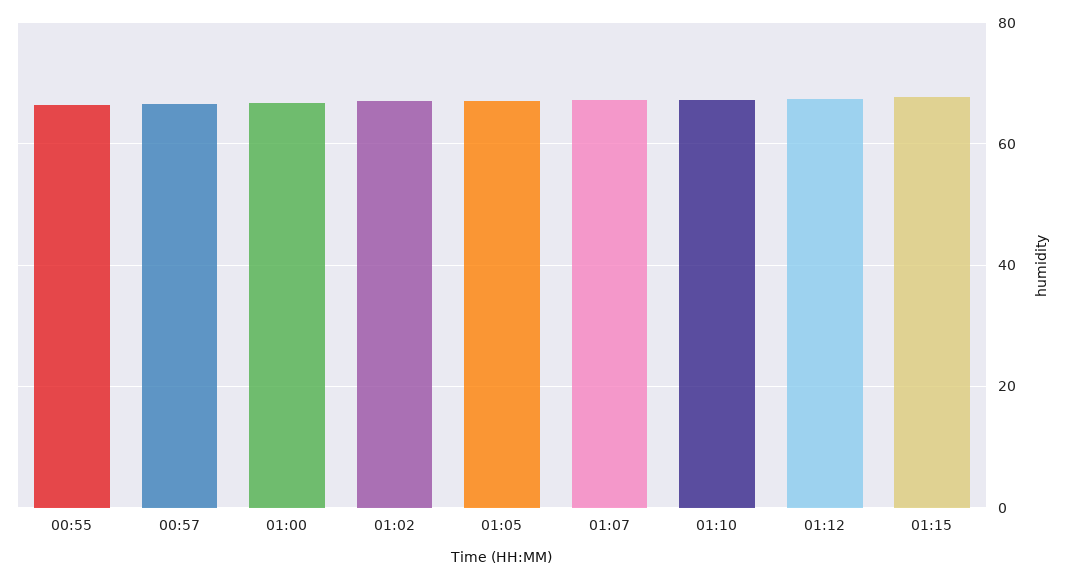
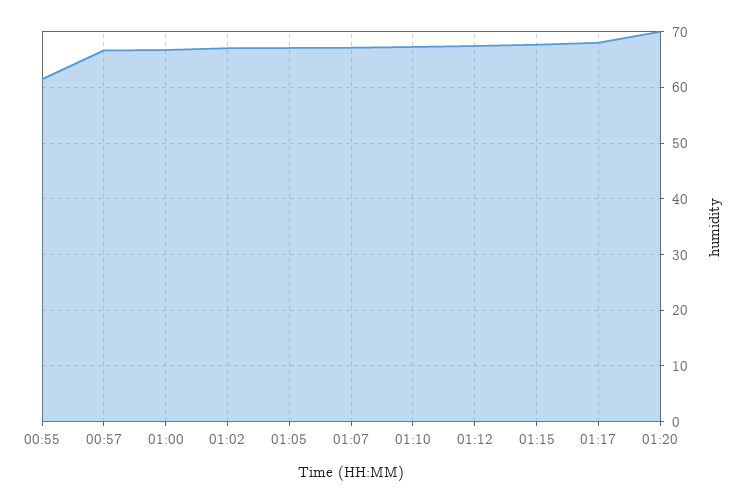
00:55: 66 -> 62
01:17: none -> 68
01:20: none -> 70

